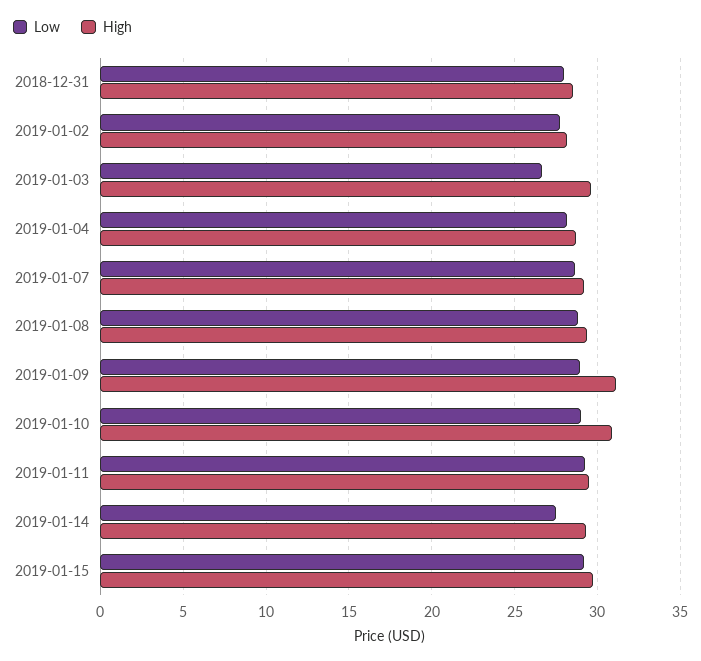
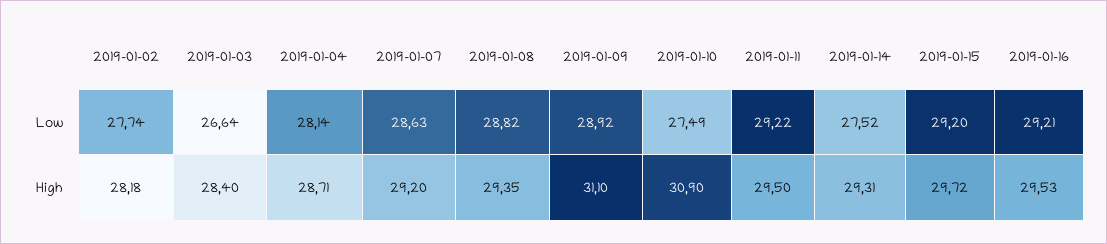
Low, 2018-12-31: 28 -> none
High, 2018-12-31: 28.5 -> none
High, 2019-01-03: 29.5 -> 28.4
Low, 2019-01-10: 29 -> 27.49
Low, 2019-01-16: none -> 29.21
High, 2019-01-16: none -> 29.53

